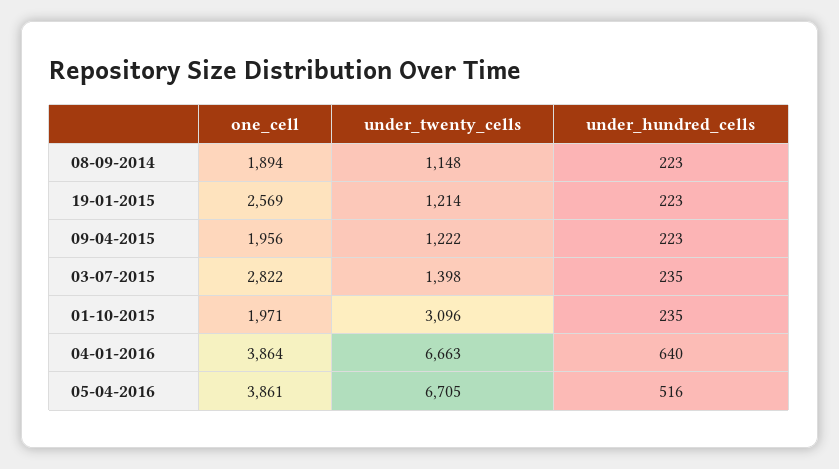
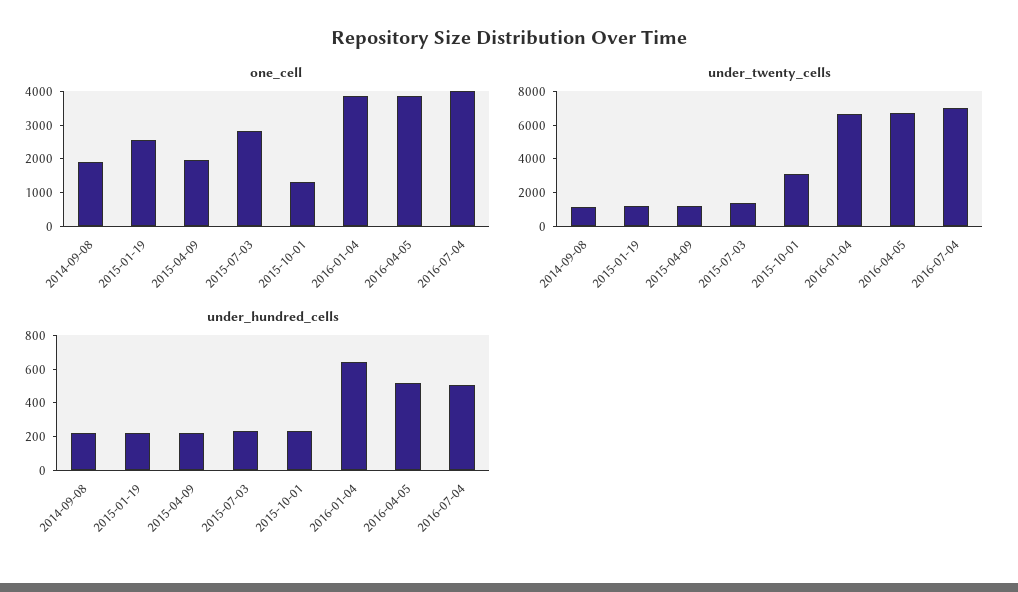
one_cell, 01-10-2015: 1971 -> 1250
one_cell, 2016-07-04: none -> 4000
under_twenty_cells, 2016-07-04: none -> 7000
under_hundred_cells, 2016-07-04: none -> 500

